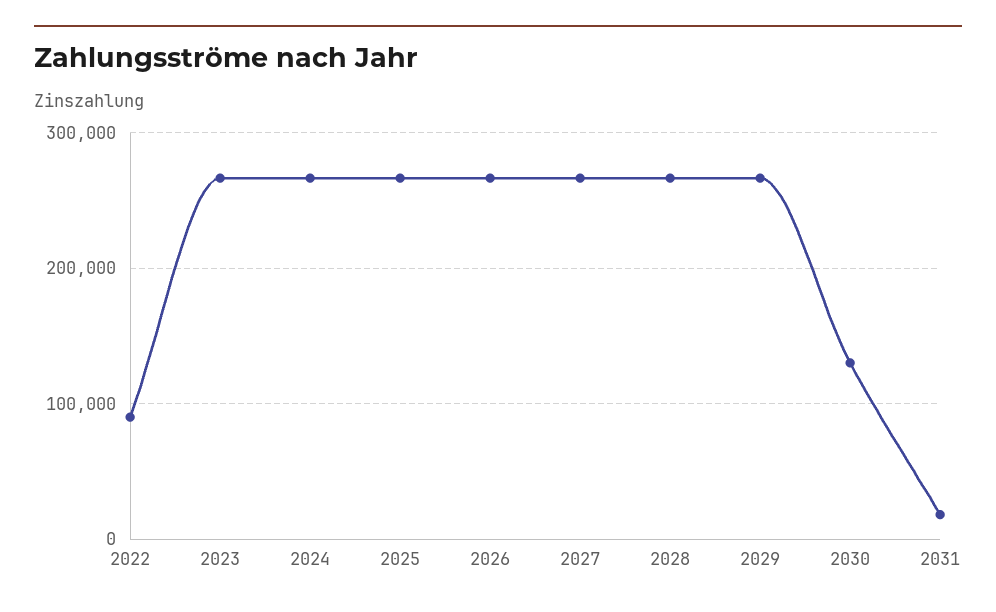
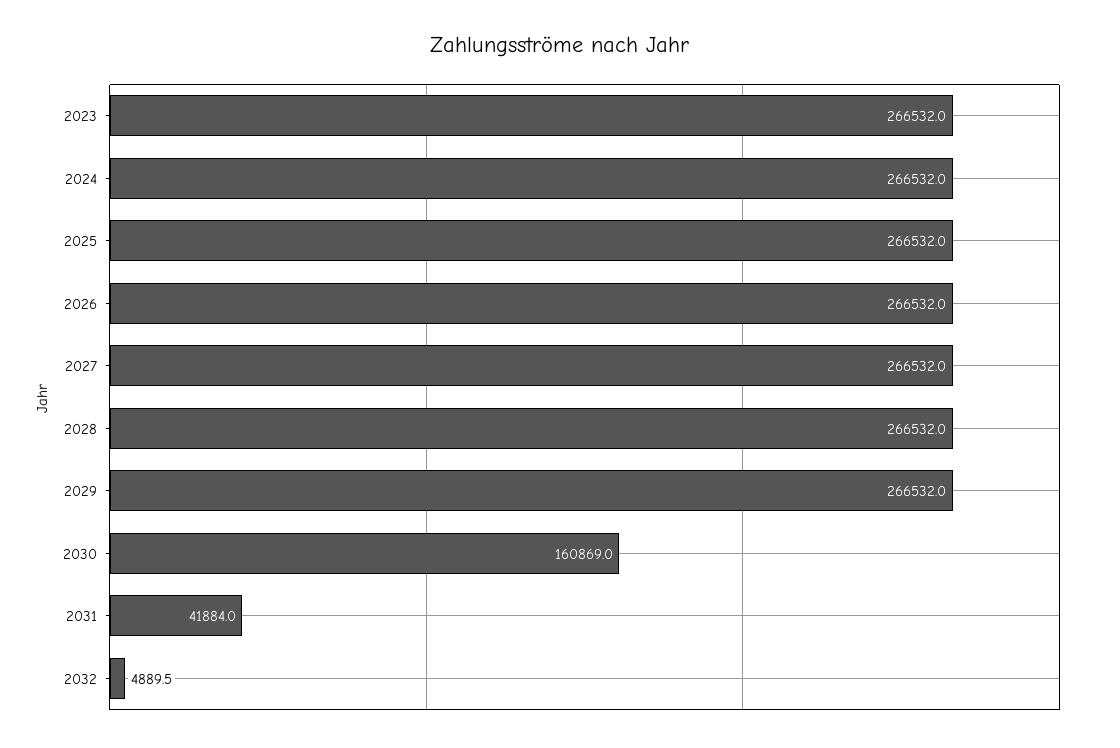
2022: 90000 -> none
2030: 130000 -> 160869
2031: 20000 -> 41884
2032: none -> 4889.5

